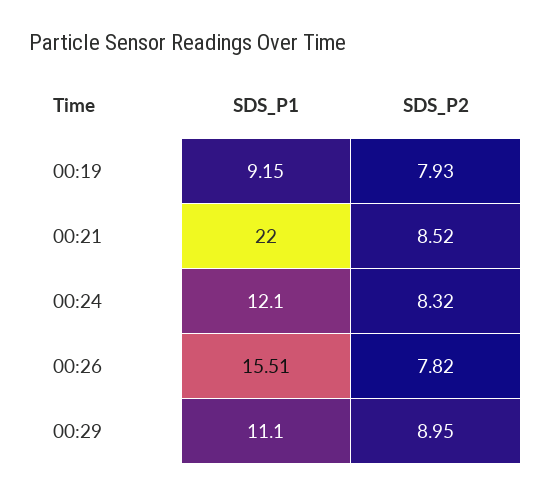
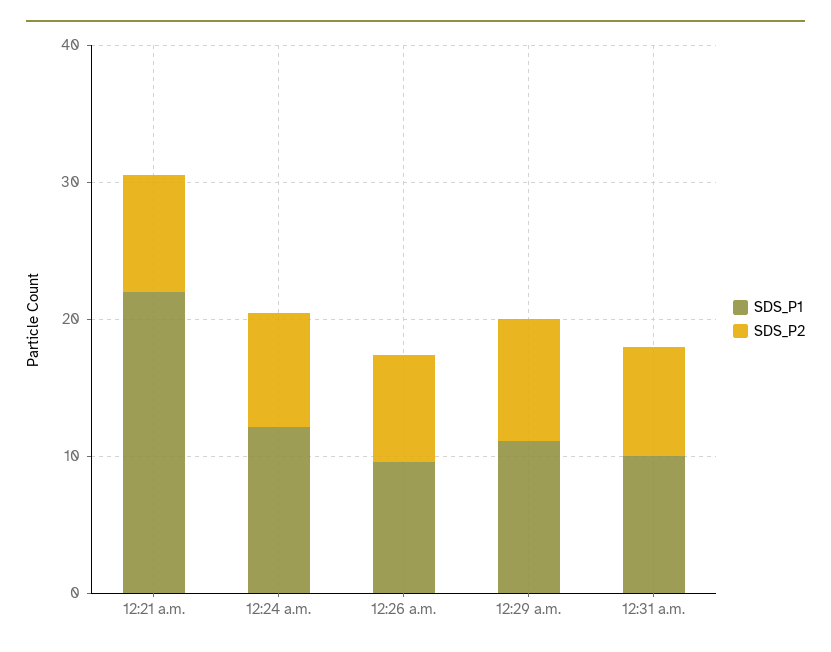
SDS_P1, 00:19: 9.15 -> none
SDS_P2, 00:19: 7.93 -> none
SDS_P1, 00:26: 15.51 -> 10
SDS_P1, 12:31 a.m.: none -> 10
SDS_P2, 12:31 a.m.: none -> 8

